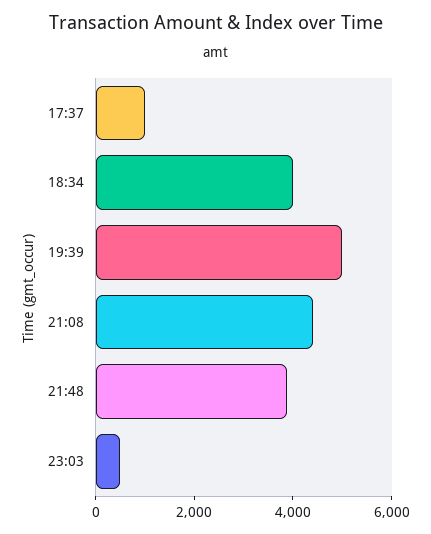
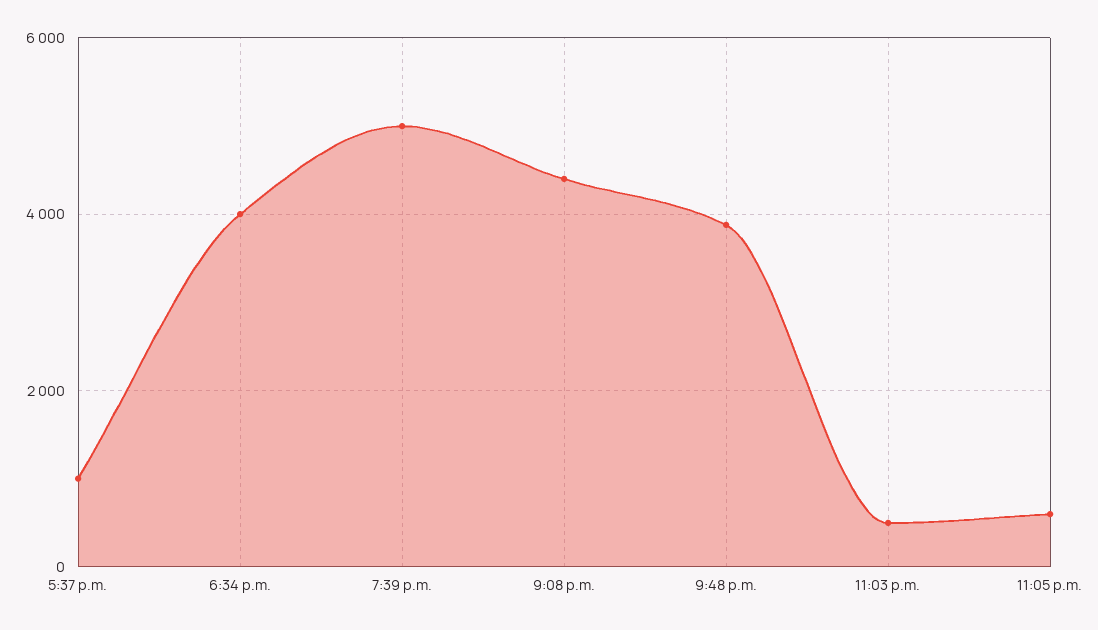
11:05 p.m.: none -> 600

